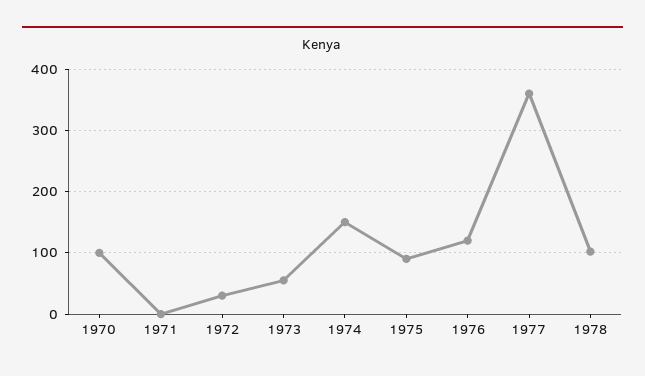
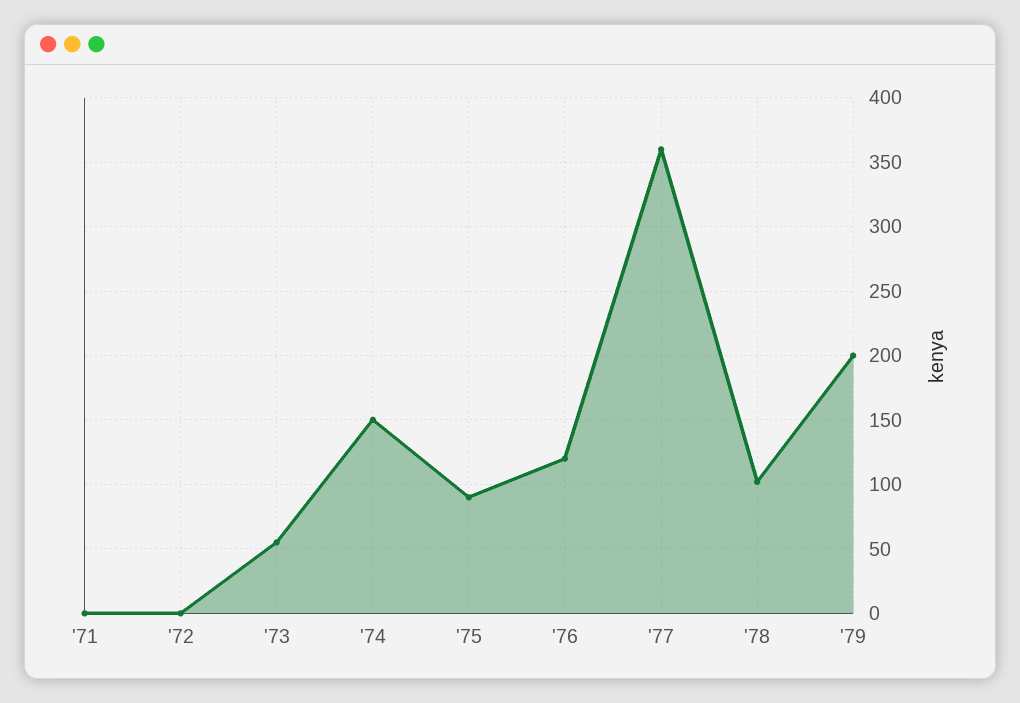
1970: 100 -> none
1972: 30 -> 0
'79: none -> 200

